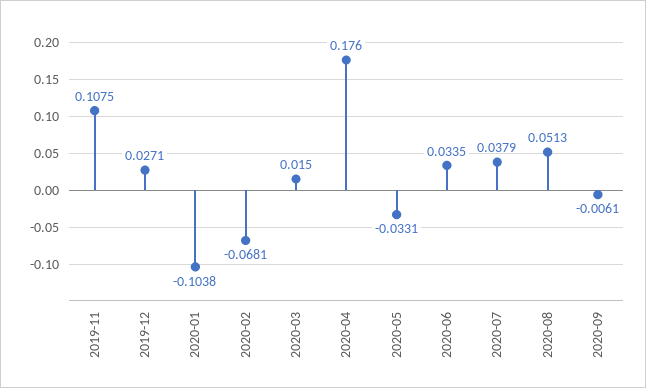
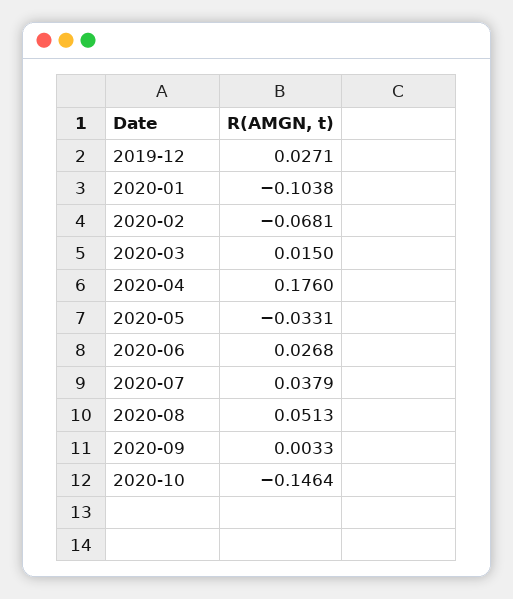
2019-11: 0.1075 -> none
2020-06: 0.0335 -> 0.0268
2020-09: -0.0061 -> 0.0033
2020-10: none -> -0.1464

